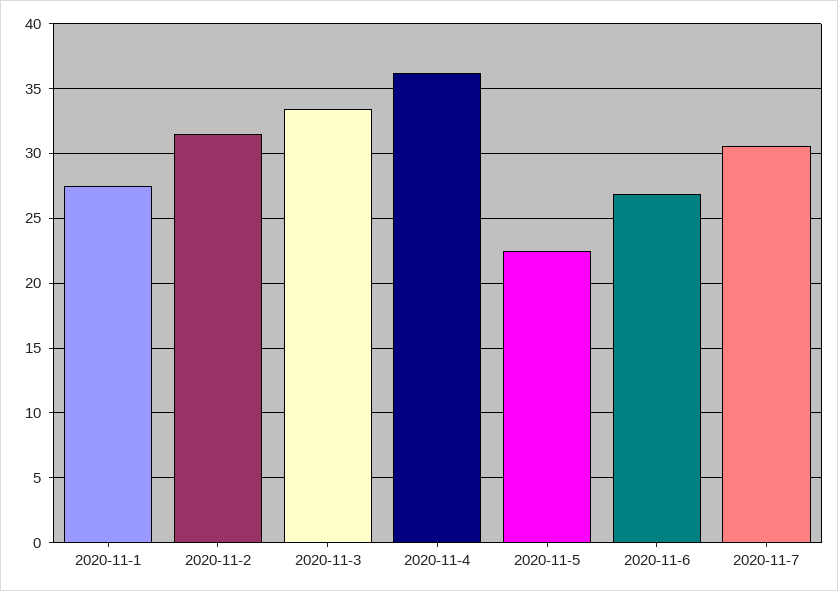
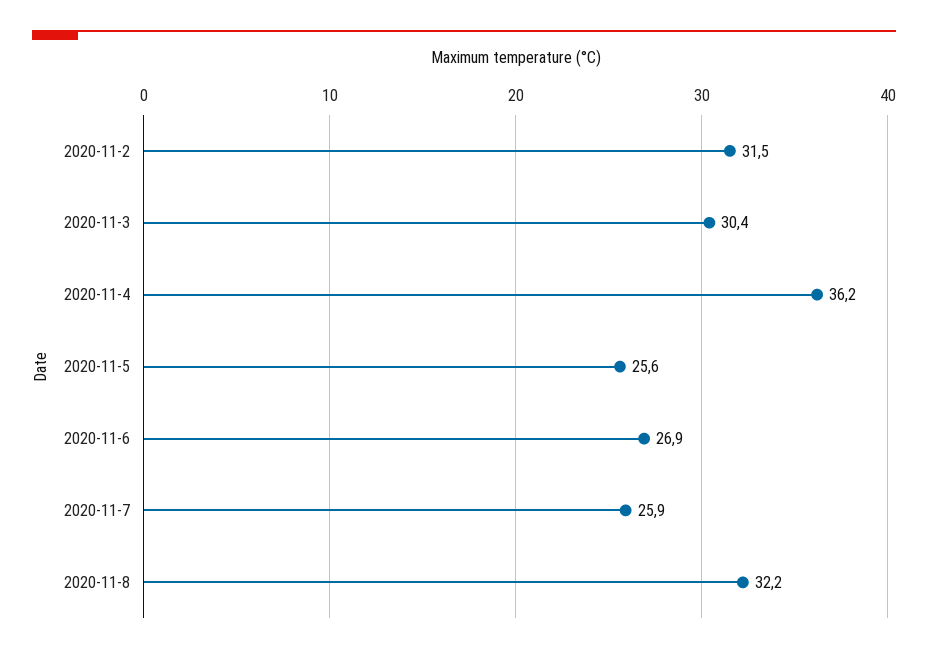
2020-11-1: 27.5 -> none
2020-11-3: 33.5 -> 30.4
2020-11-5: 22.5 -> 25.6
2020-11-7: 30.5 -> 25.9
2020-11-8: none -> 32.2

